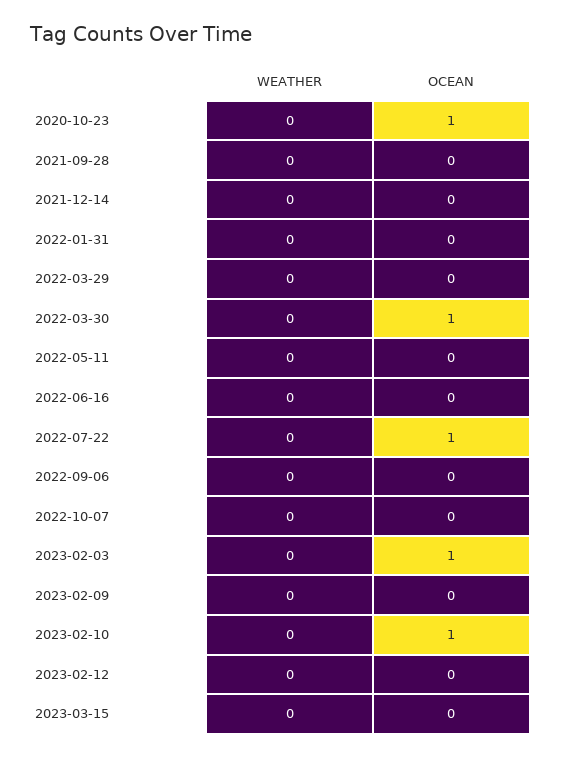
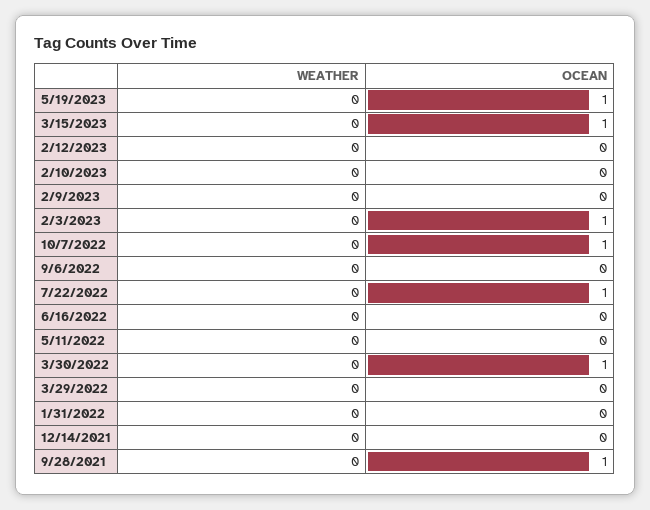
WEATHER, 2020-10-23: 0 -> none
OCEAN, 2020-10-23: 1 -> none
OCEAN, 2021-09-28: 0 -> 1
OCEAN, 2022-10-07: 0 -> 1
OCEAN, 2023-02-10: 1 -> 0
OCEAN, 2023-03-15: 0 -> 1
WEATHER, 5/19/2023: none -> 0
OCEAN, 5/19/2023: none -> 1

